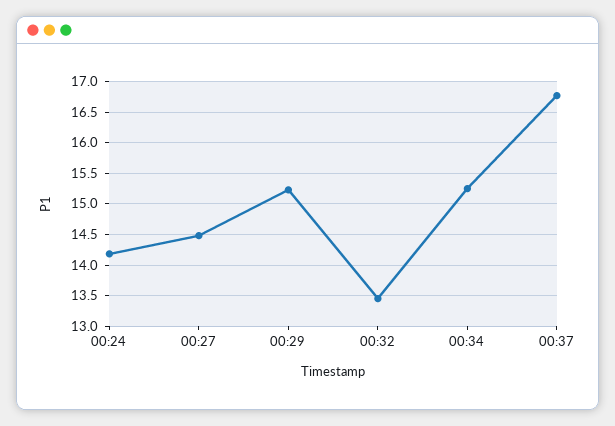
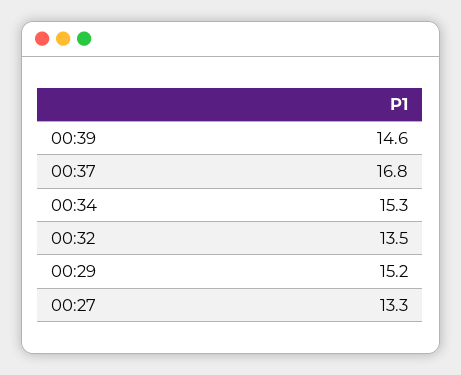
00:24: 14.2 -> none
00:27: 14.5 -> 13.3
00:39: none -> 14.6

